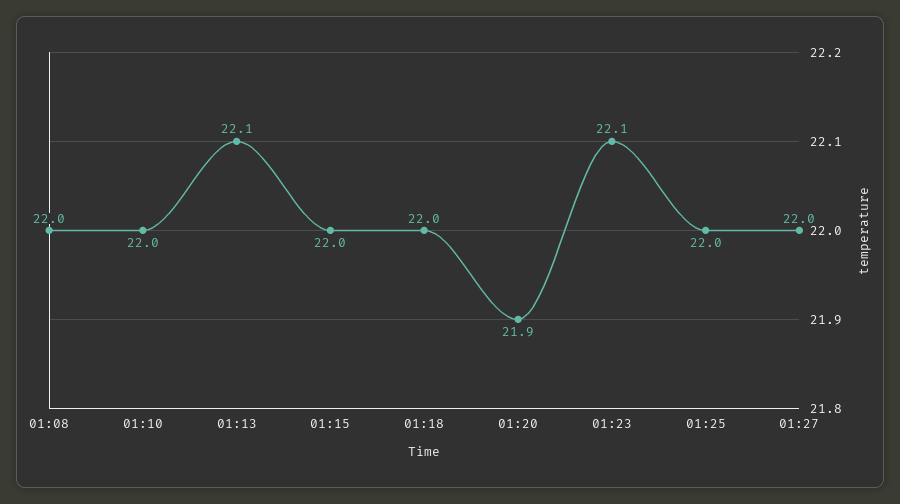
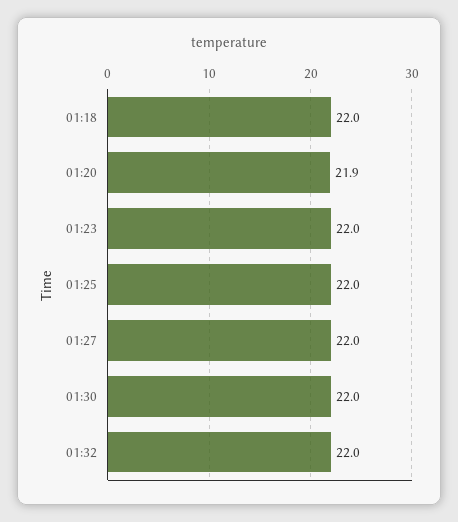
01:08: 22 -> none
01:10: 22 -> none
01:13: 22.1 -> none
01:15: 22 -> none
01:23: 22.1 -> 22
01:30: none -> 22
01:32: none -> 22

